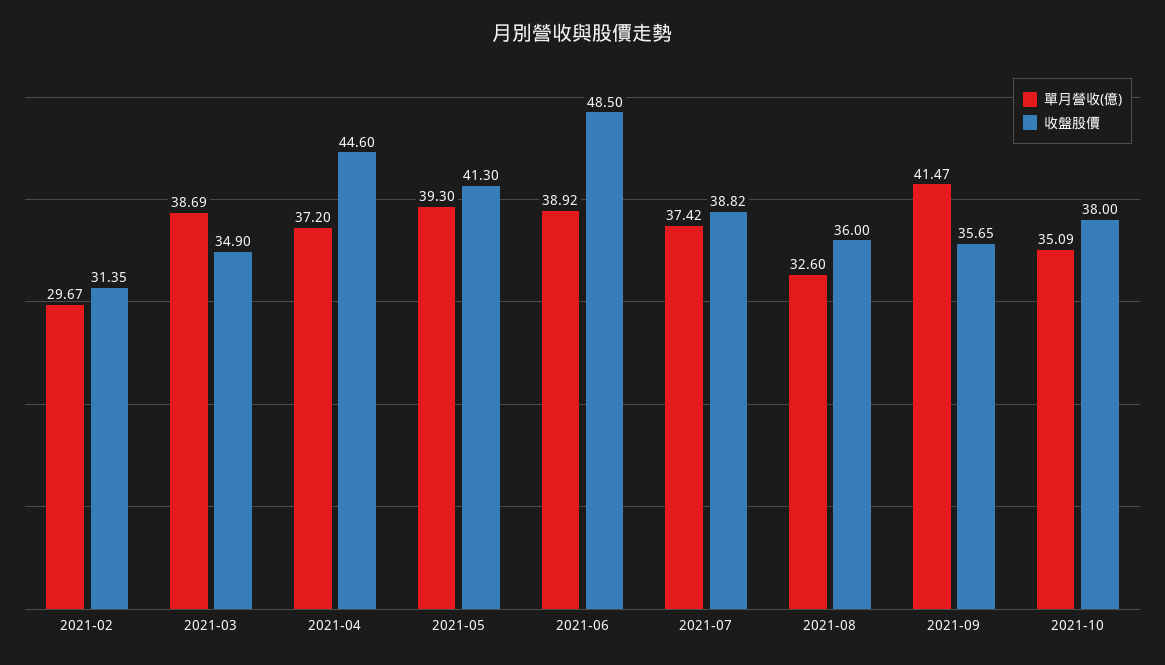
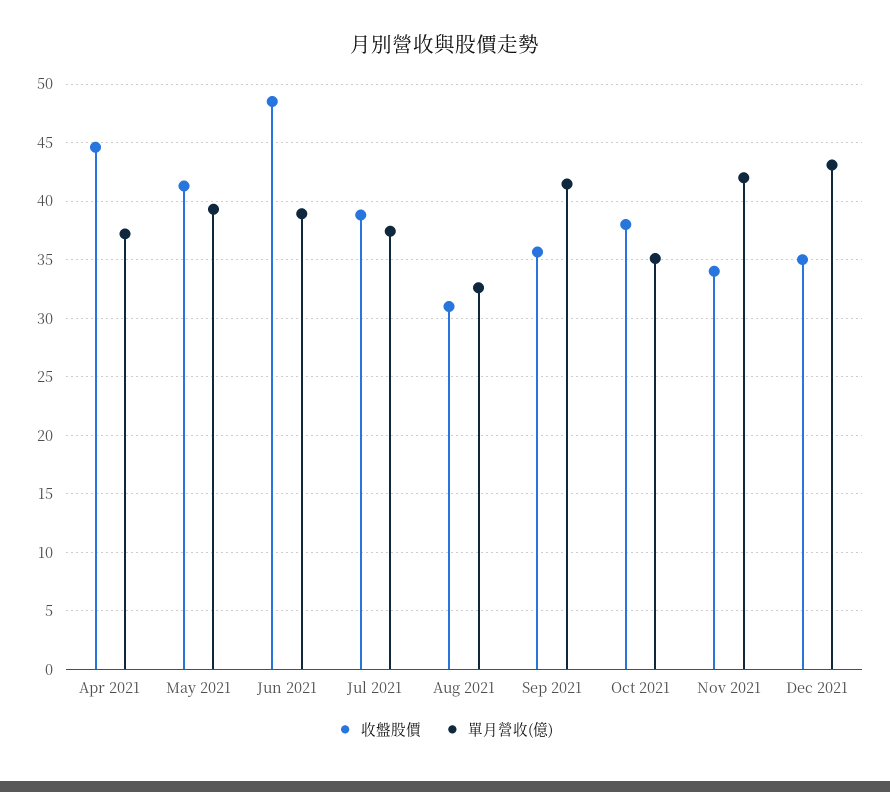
單月營收(億), 2021-02: 29.67 -> none
收盤股價, 2021-02: 31.35 -> none
單月營收(億), 2021-03: 38.69 -> none
收盤股價, 2021-03: 34.9 -> none
收盤股價, 2021-08: 36 -> 31
收盤股價, Nov 2021: none -> 34
單月營收(億), Nov 2021: none -> 42
收盤股價, Dec 2021: none -> 35
單月營收(億), Dec 2021: none -> 43

